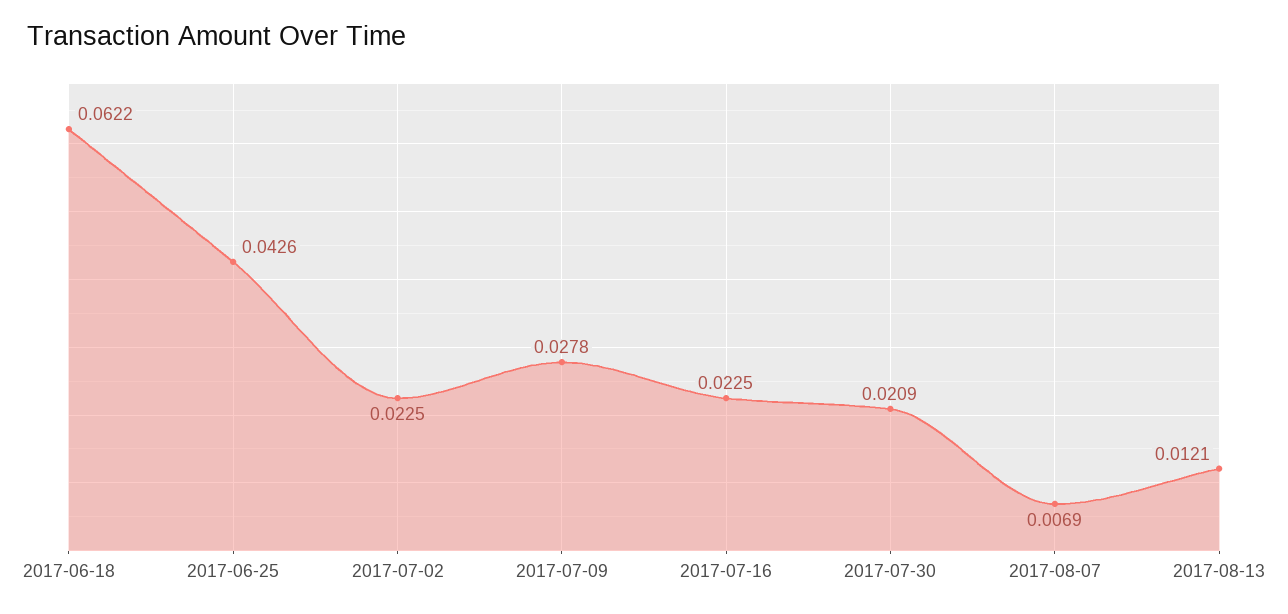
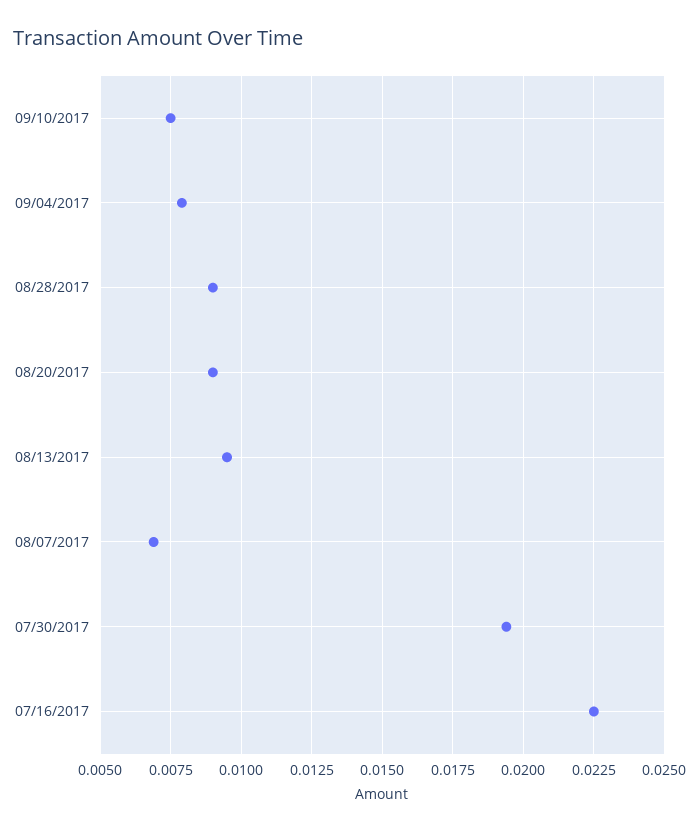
2017-06-18: 0.0622 -> none
2017-06-25: 0.0426 -> none
2017-07-02: 0.0225 -> none
2017-07-09: 0.0278 -> none
2017-07-30: 0.0209 -> 0.0195
2017-08-13: 0.0121 -> 0.0095
09/10/2017: none -> 0.0075
09/04/2017: none -> 0.008
08/28/2017: none -> 0.009
08/20/2017: none -> 0.009

